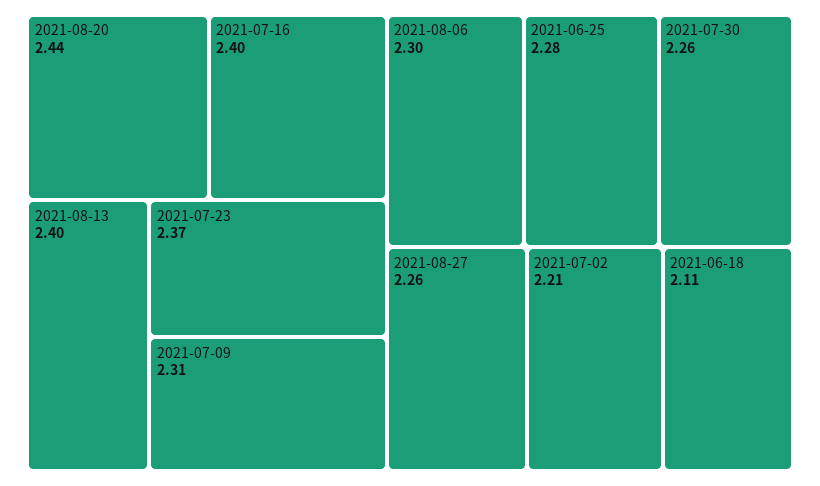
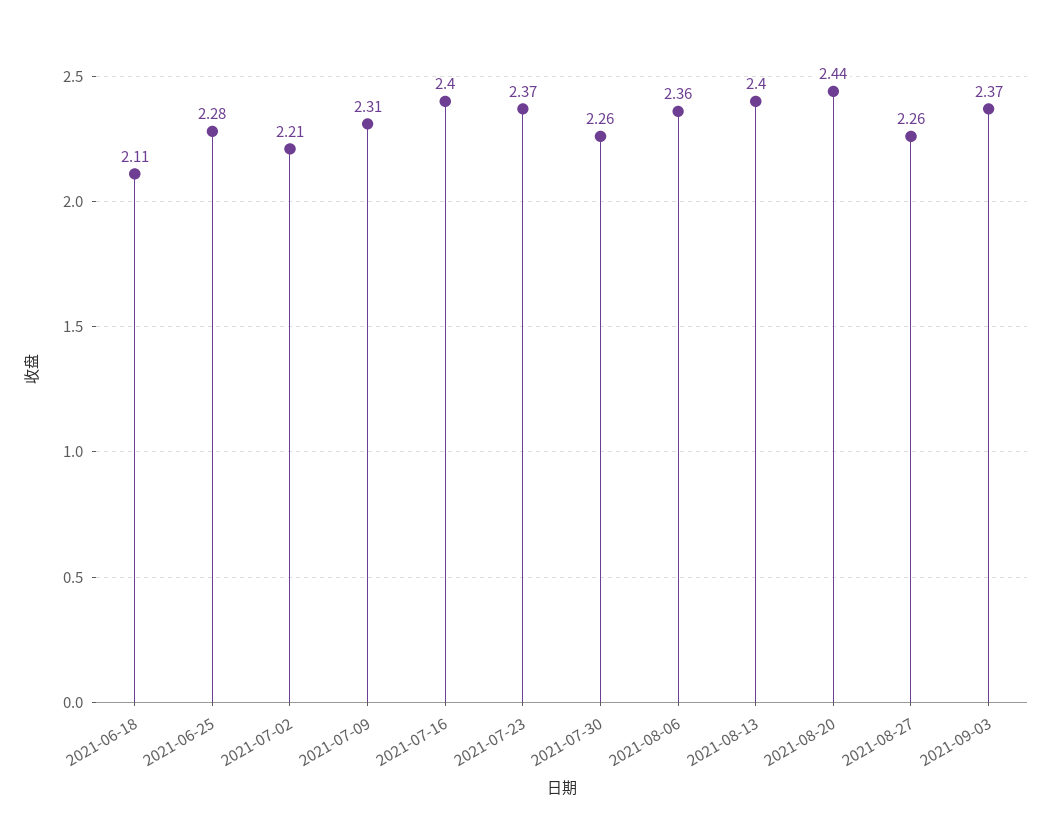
2021-08-06: 2.3 -> 2.36
2021-09-03: none -> 2.37

